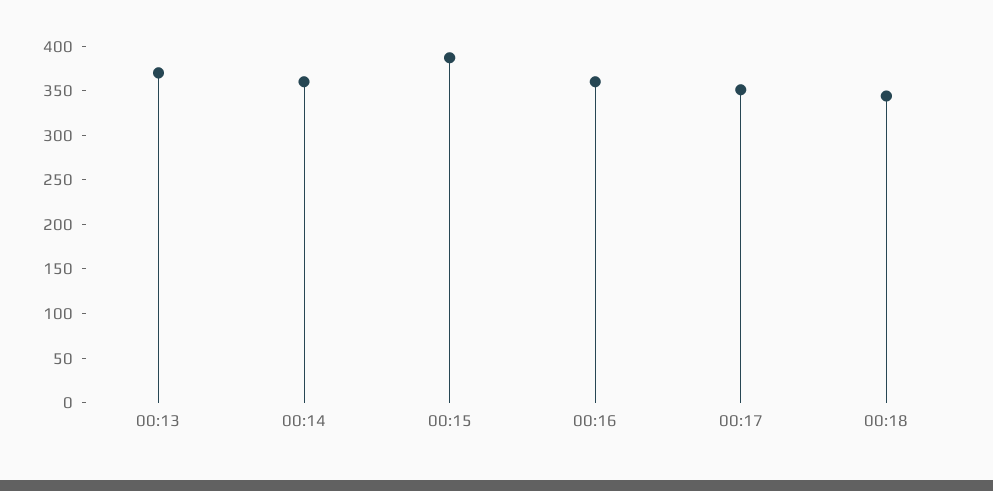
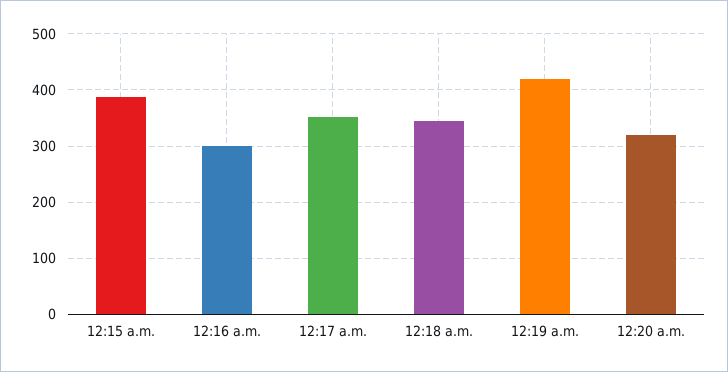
00:13: 370 -> none
00:14: 360 -> none
00:16: 360 -> 300
12:19 a.m.: none -> 420
12:20 a.m.: none -> 320

